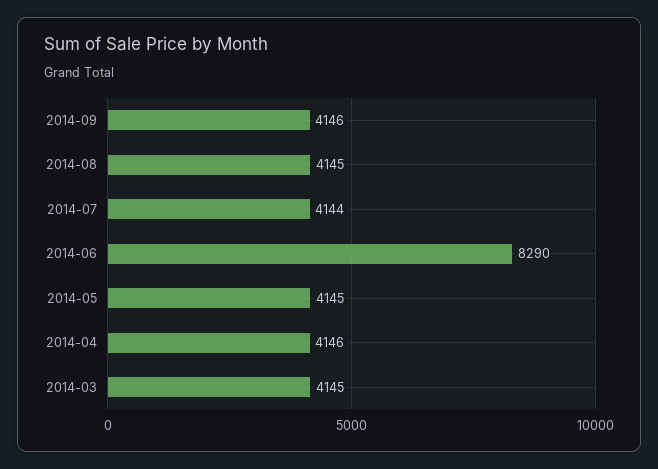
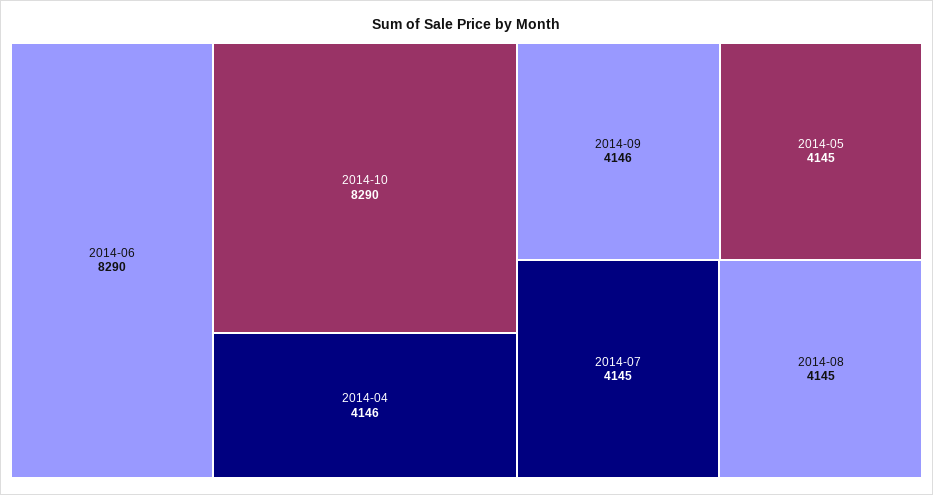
2014-07: 4144 -> 4145
2014-03: 4145 -> none
2014-10: none -> 8290

